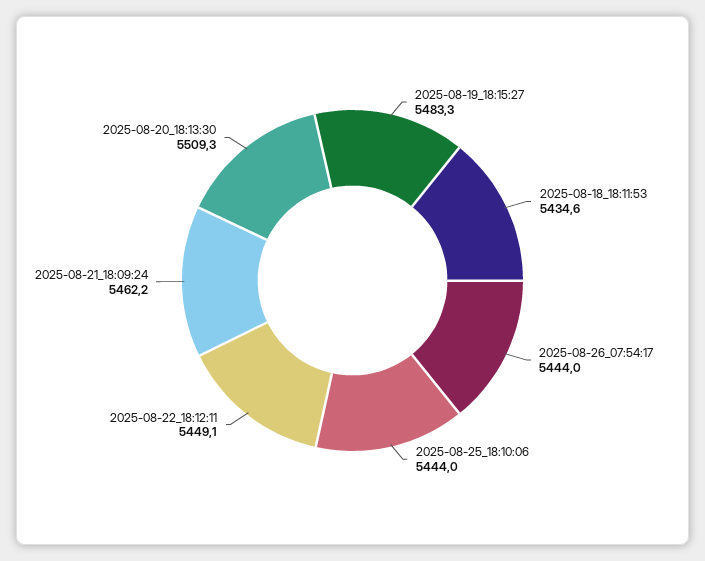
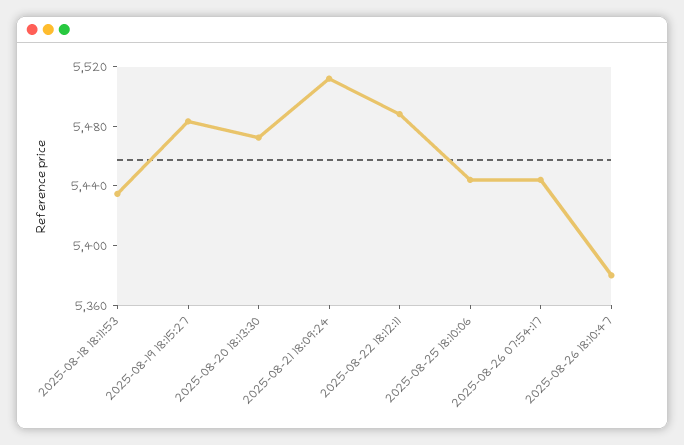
2025-08-22_18:12:11: 5449.1 -> 5490
2025-08-21_18:09:24: 5462.2 -> 5510
2025-08-20_18:13:30: 5509.3 -> 5470
2025-08-26 18:10:47: none -> 5380

